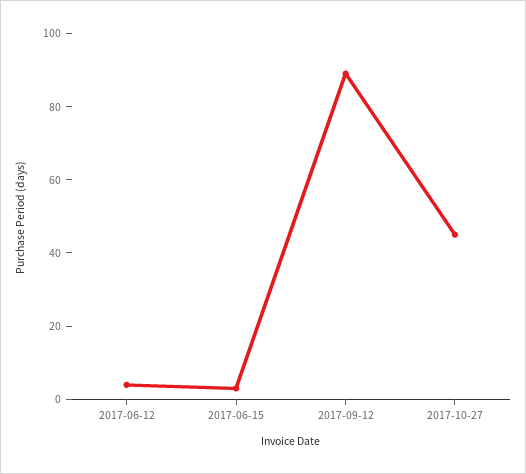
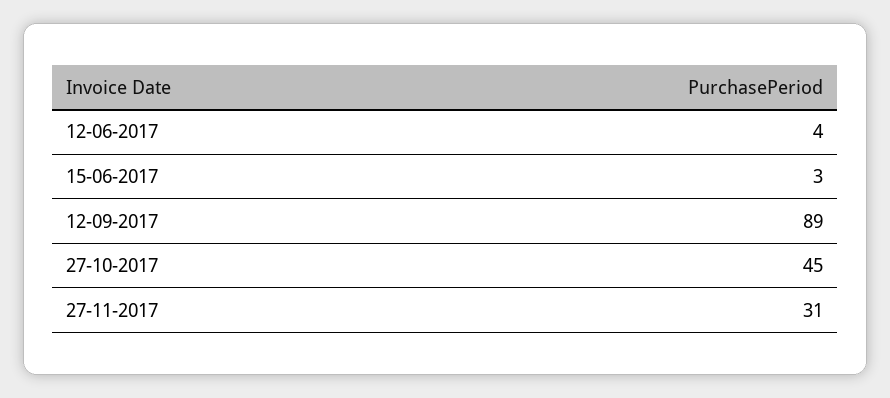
27-11-2017: none -> 31

